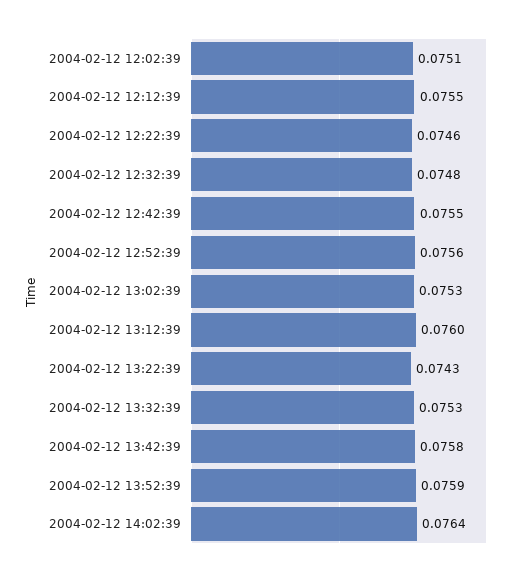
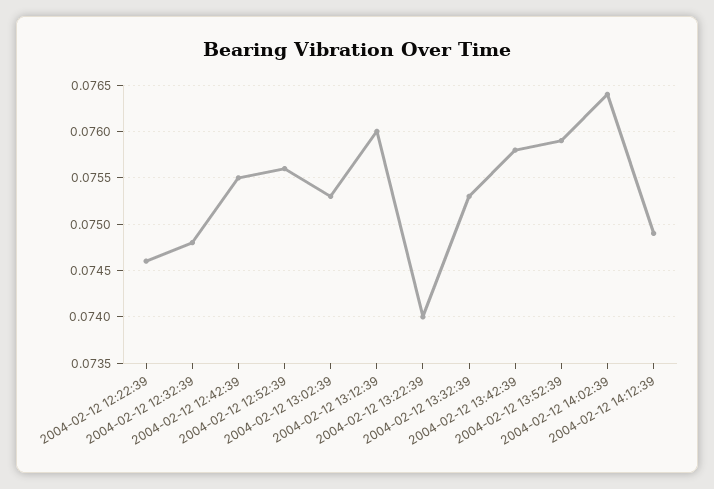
2004-02-12 12:02:39: 0.0751 -> none
2004-02-12 12:12:39: 0.0755 -> none
2004-02-12 13:22:39: 0.0743 -> 0.074
2004-02-12 14:12:39: none -> 0.0749

